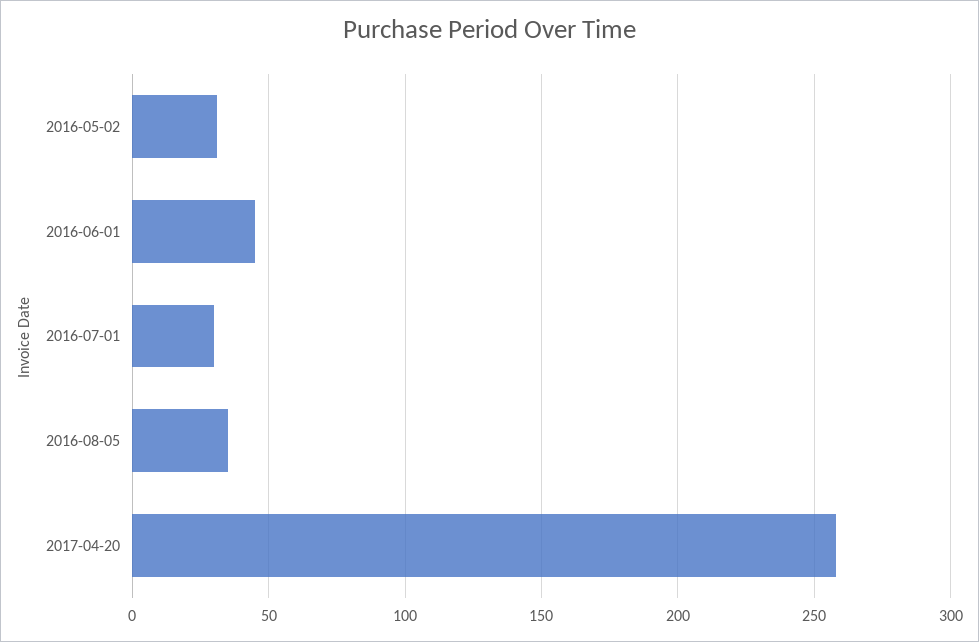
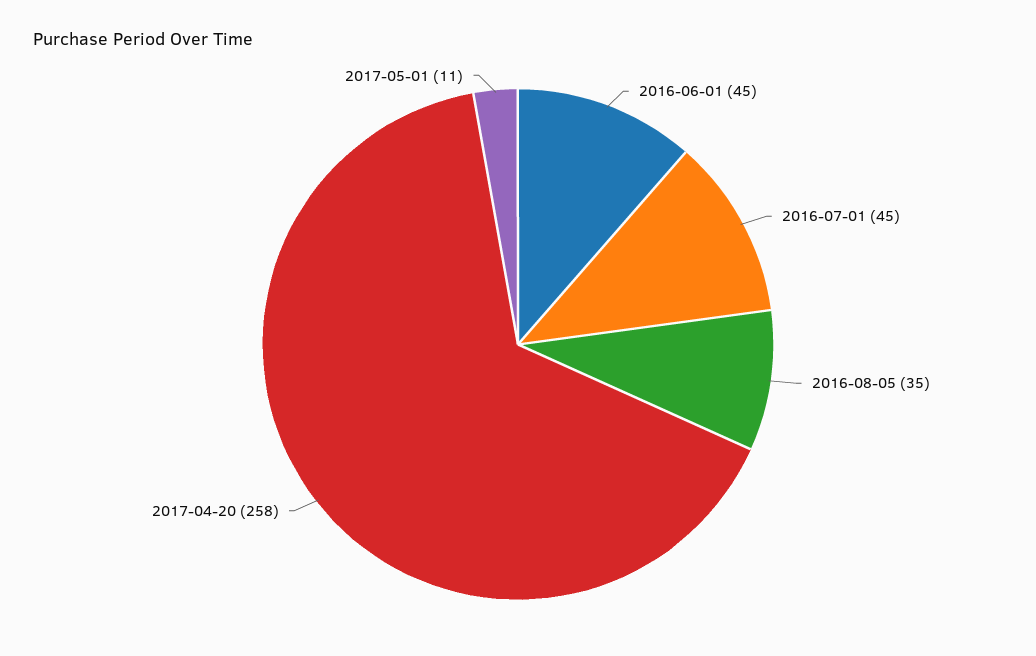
2016-05-02: 30 -> none
2016-07-01: 30 -> 45
2017-05-01: none -> 11

